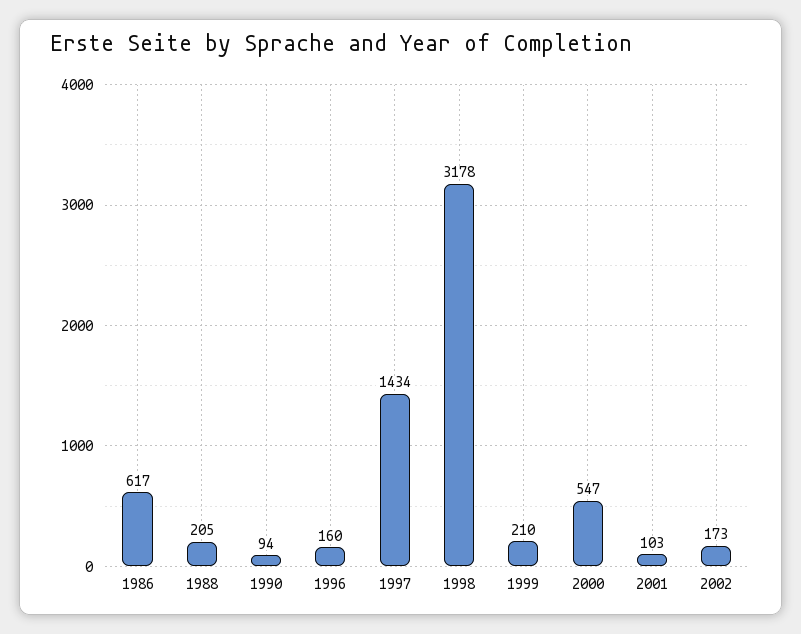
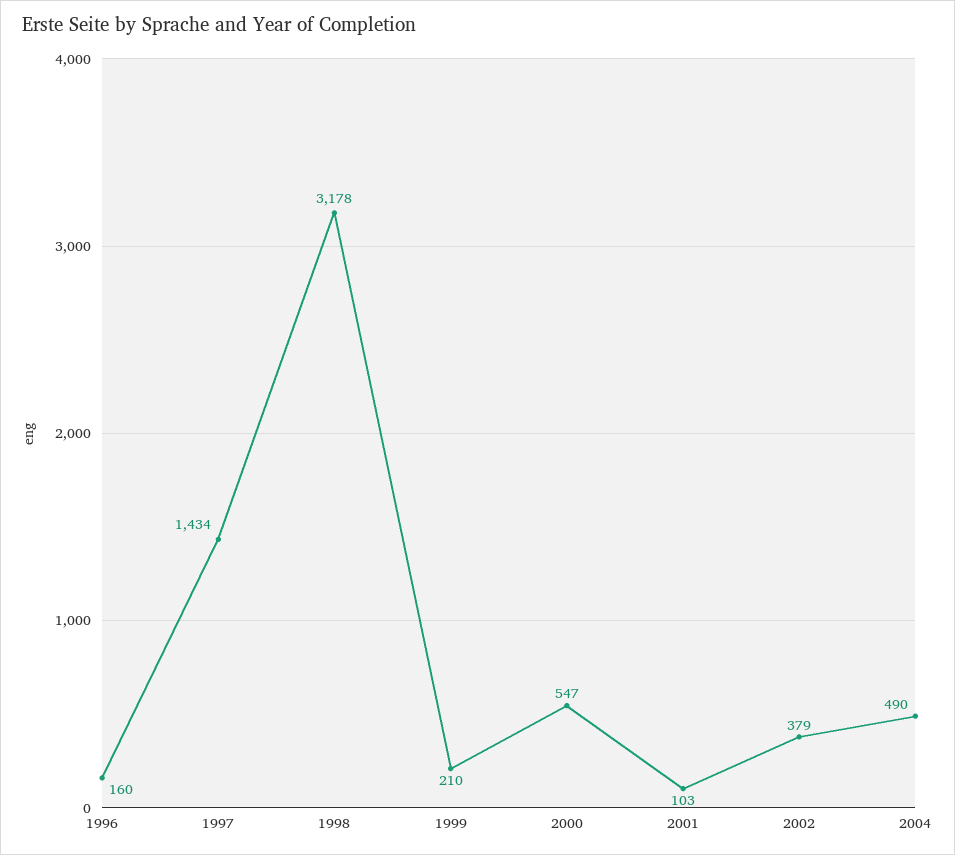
1986: 617 -> none
1988: 205 -> none
1990: 94 -> none
2002: 173 -> 379
2004: none -> 490

